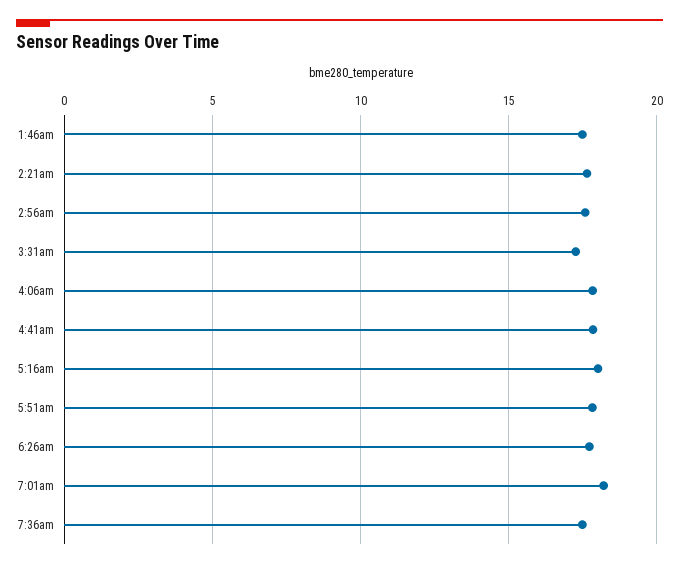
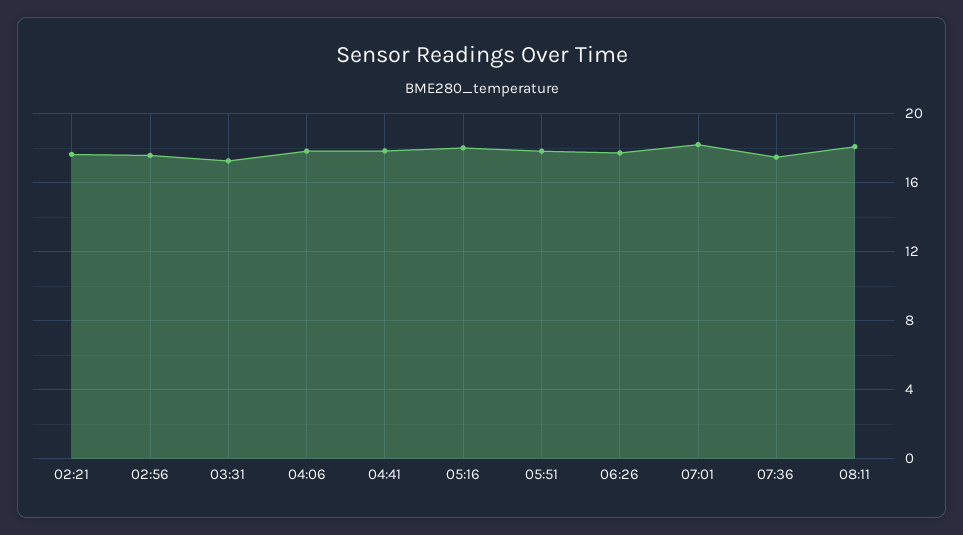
1:46am: 17.5 -> none
08:11: none -> 18

